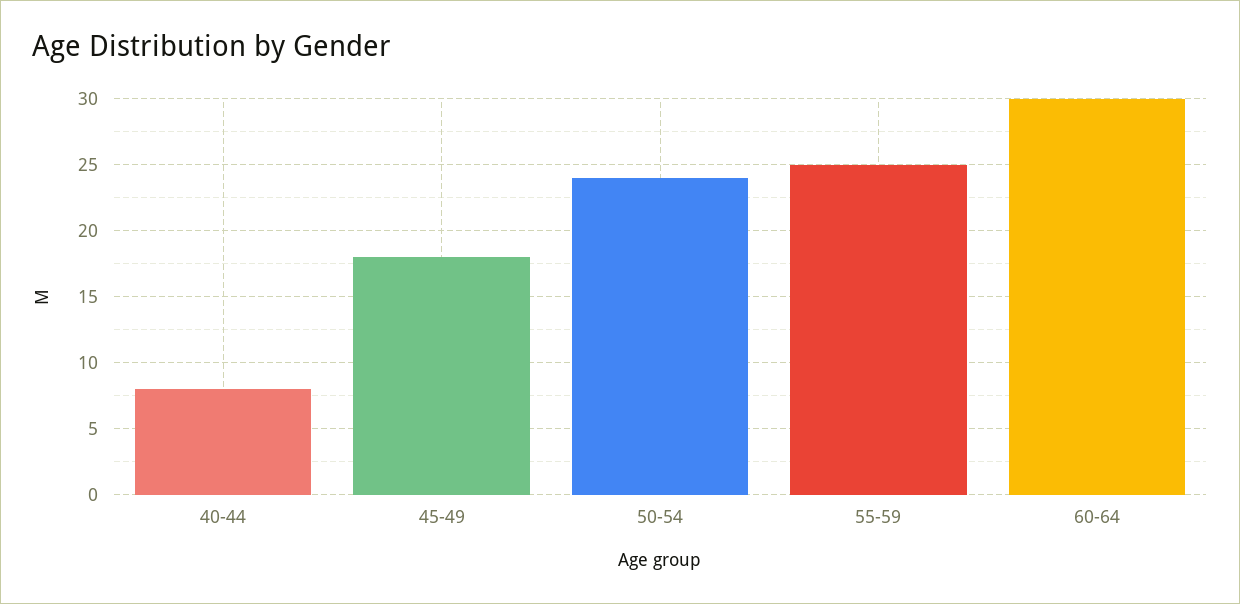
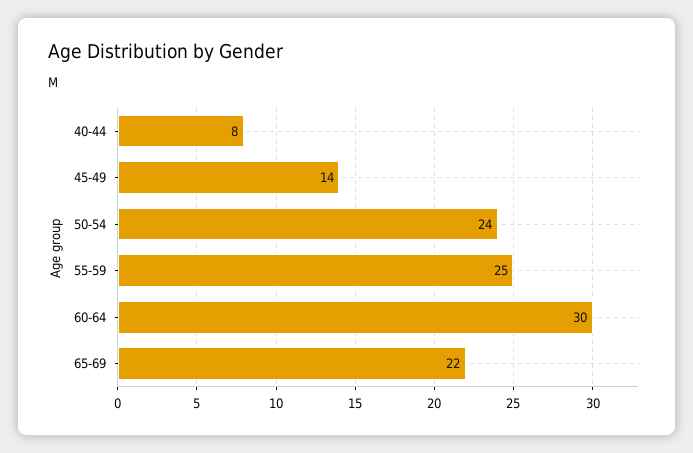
45-49: 18 -> 14
65-69: none -> 22

